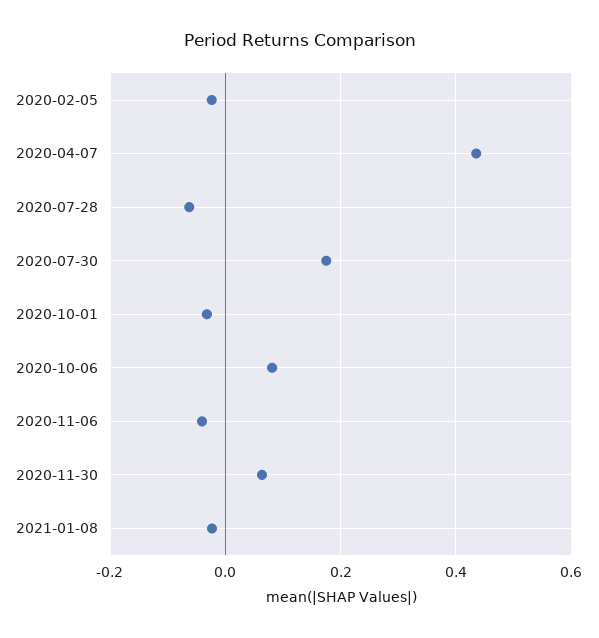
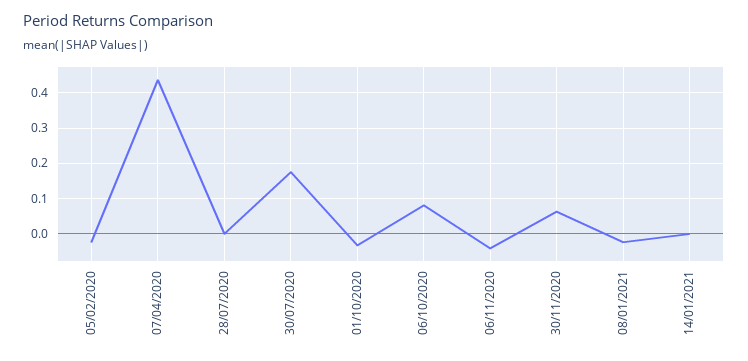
2020-07-28: -0.06 -> 0
14/01/2021: none -> 0

